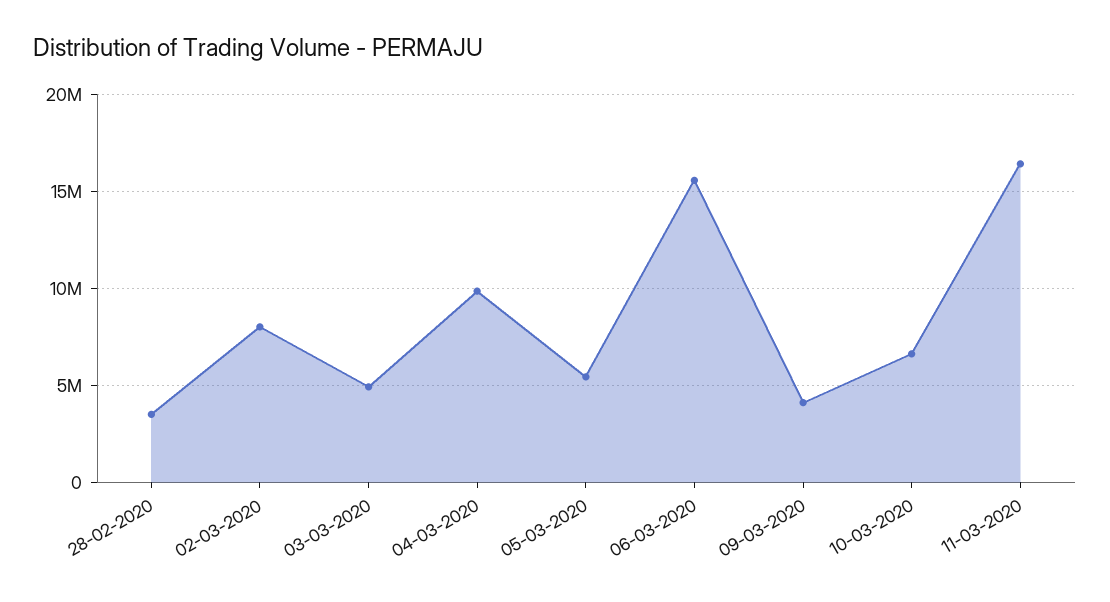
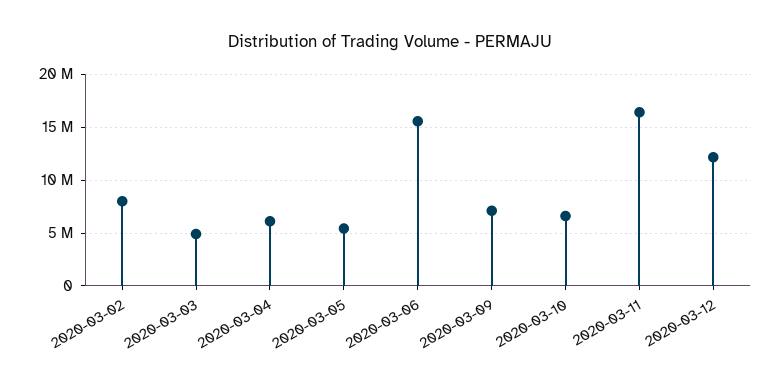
28-02-2020: 3500000 -> none
04-03-2020: 10000000 -> 6000000
09-03-2020: 4000000 -> 7000000
2020-03-12: none -> 12000000

